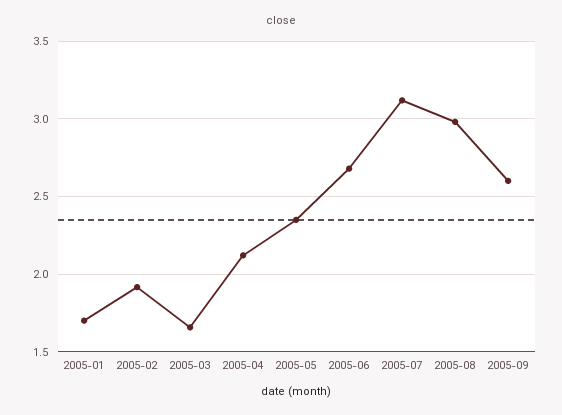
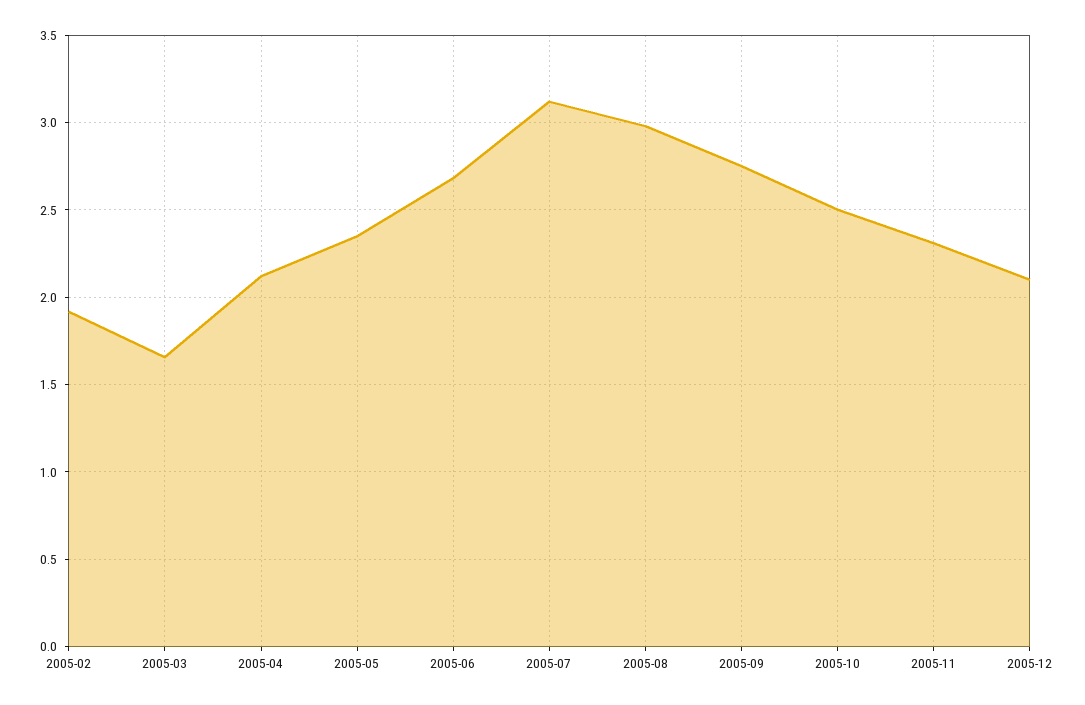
2005-01: 1.7 -> none
2005-09: 2.6 -> 2.75
2005-10: none -> 2.5
2005-11: none -> 2.3
2005-12: none -> 2.1

